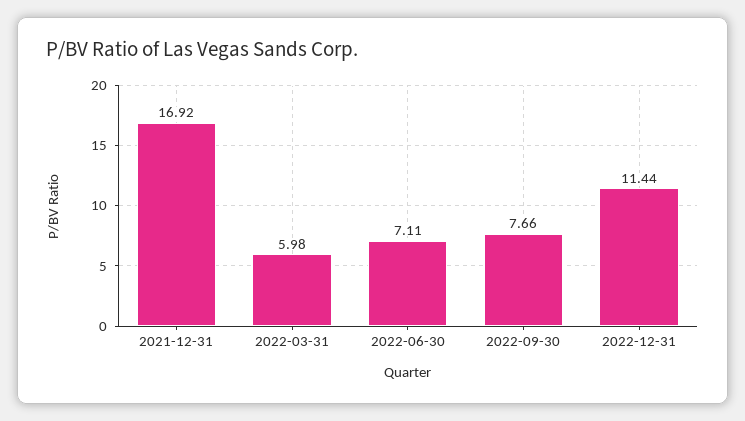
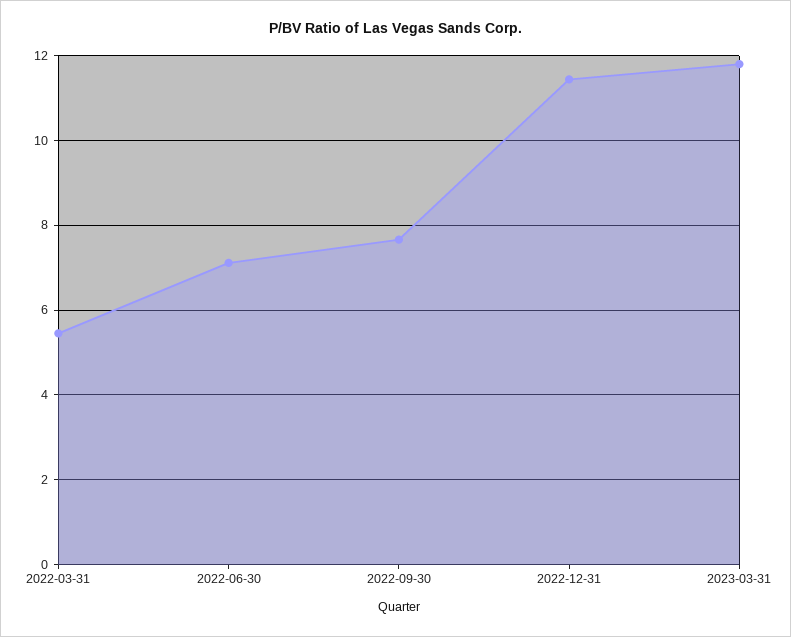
2021-12-31: 16.92 -> none
2022-03-31: 5.98 -> 5.4
2023-03-31: none -> 11.8

